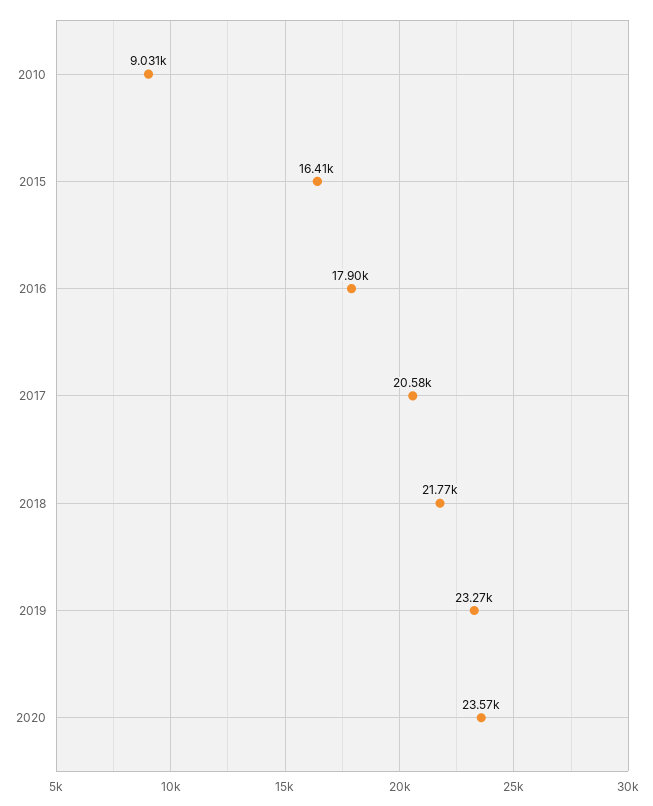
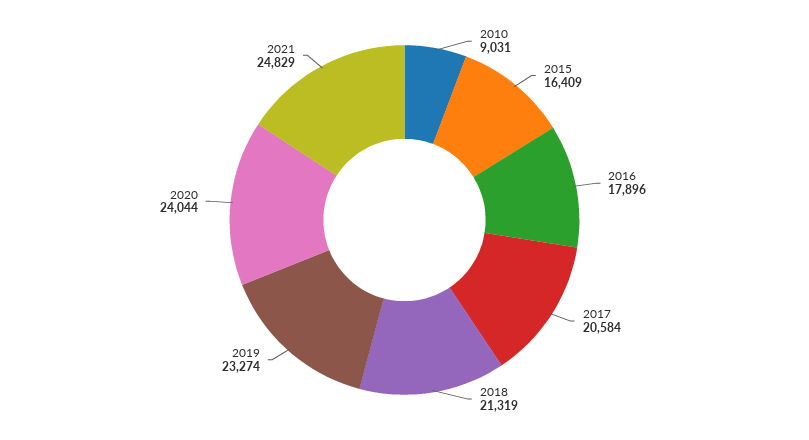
2018: 21770 -> 21319
2020: 23570 -> 24044
2021: none -> 24829

